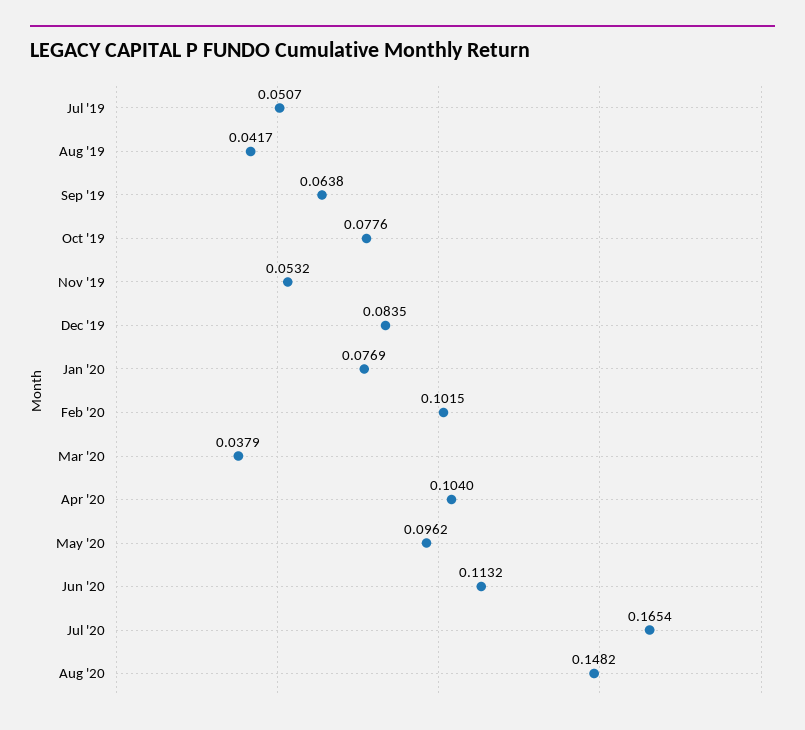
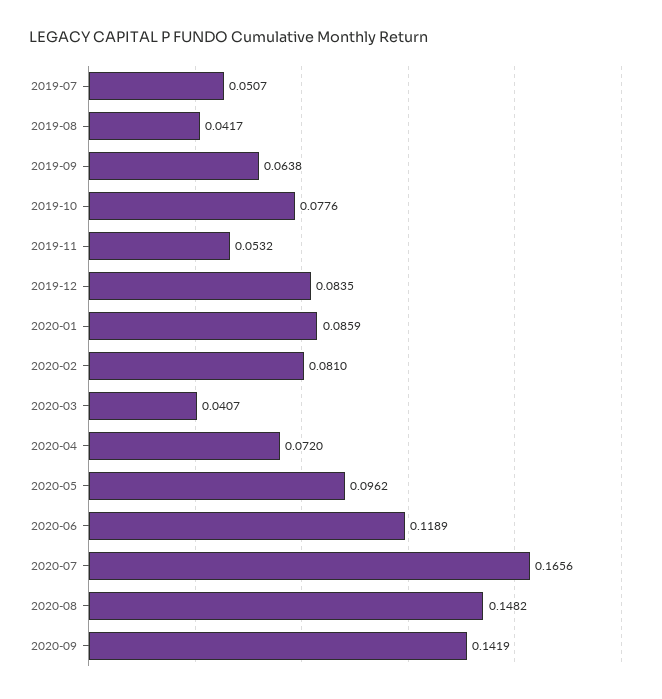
Jan '20: 0.0769 -> 0.0859
Feb '20: 0.1015 -> 0.081
Mar '20: 0.0379 -> 0.0407
Apr '20: 0.104 -> 0.072
Jun '20: 0.1132 -> 0.1189
Jul '20: 0.1654 -> 0.1656
2020-09: none -> 0.1419

